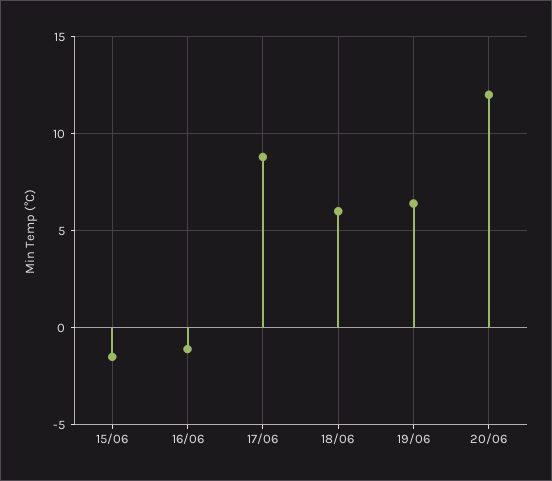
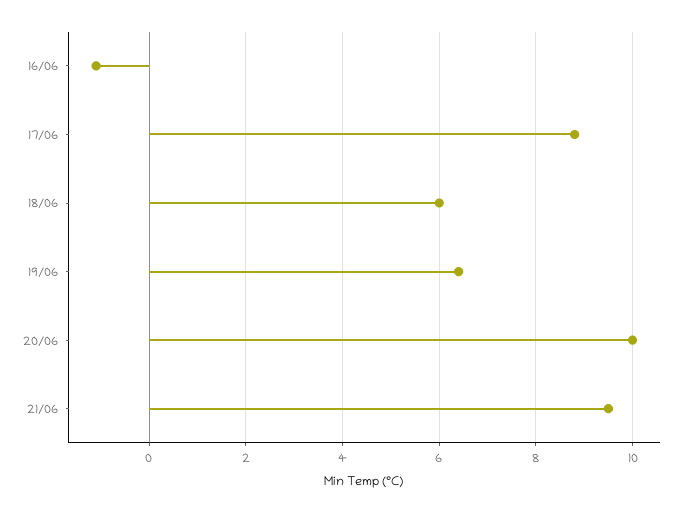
15/06: -1.5 -> none
20/06: 12 -> 10
21/06: none -> 9.5

